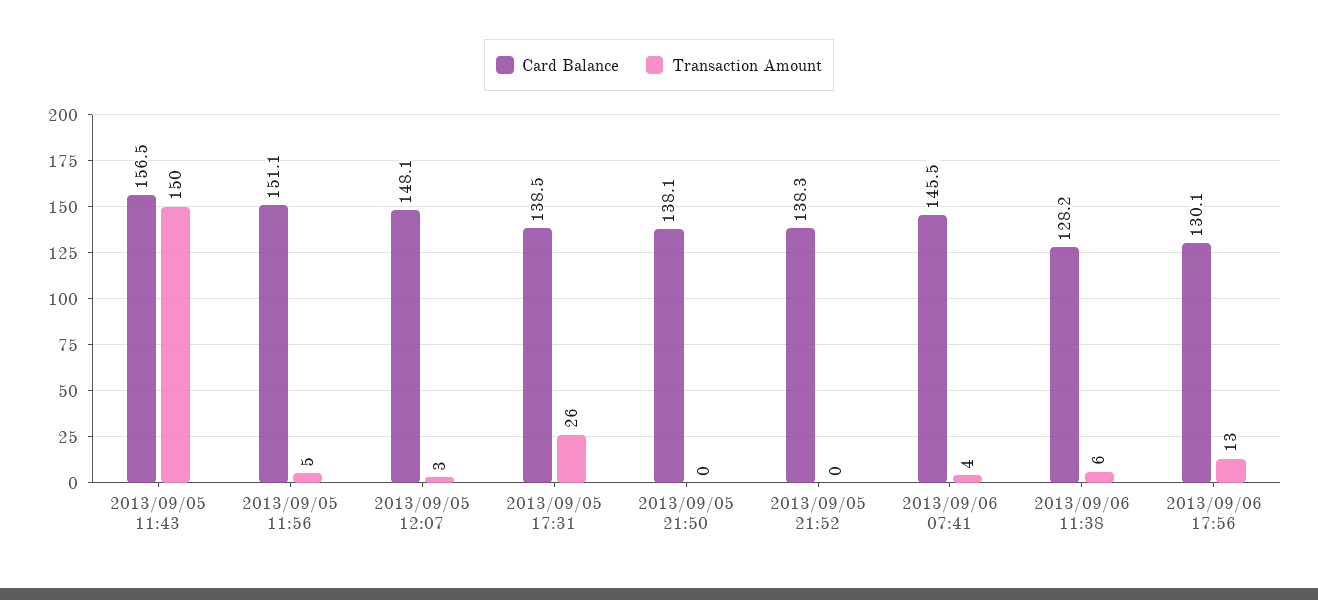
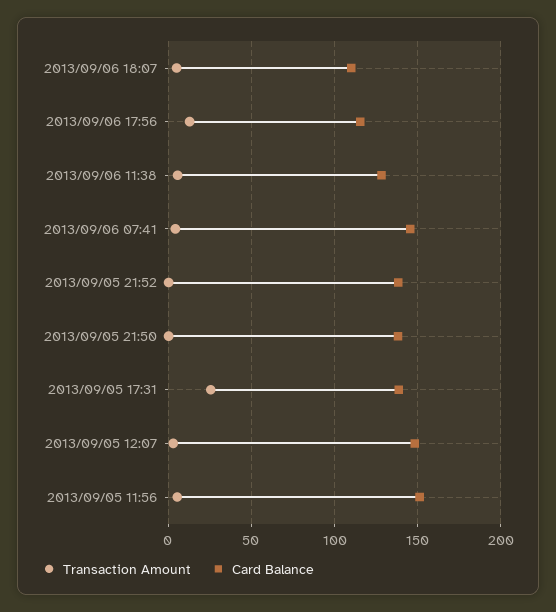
Card Balance, 2013/09/05 11:43: 156.5 -> none
Transaction Amount, 2013/09/05 11:43: 150 -> none
Card Balance, 2013/09/06 17:56: 130.1 -> 115
Transaction Amount, 2013/09/06 18:07: none -> 5
Card Balance, 2013/09/06 18:07: none -> 110

